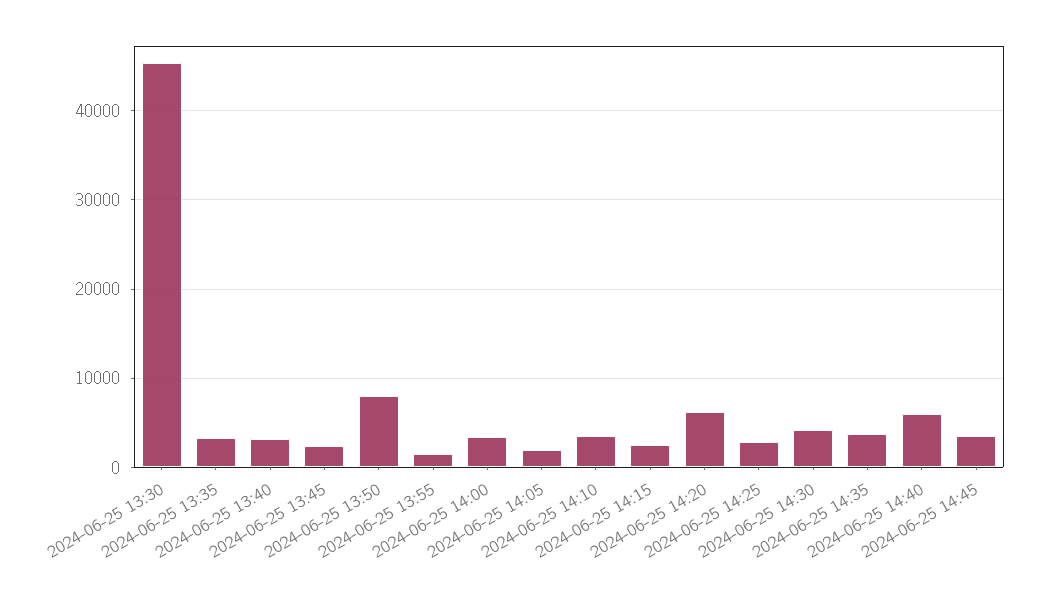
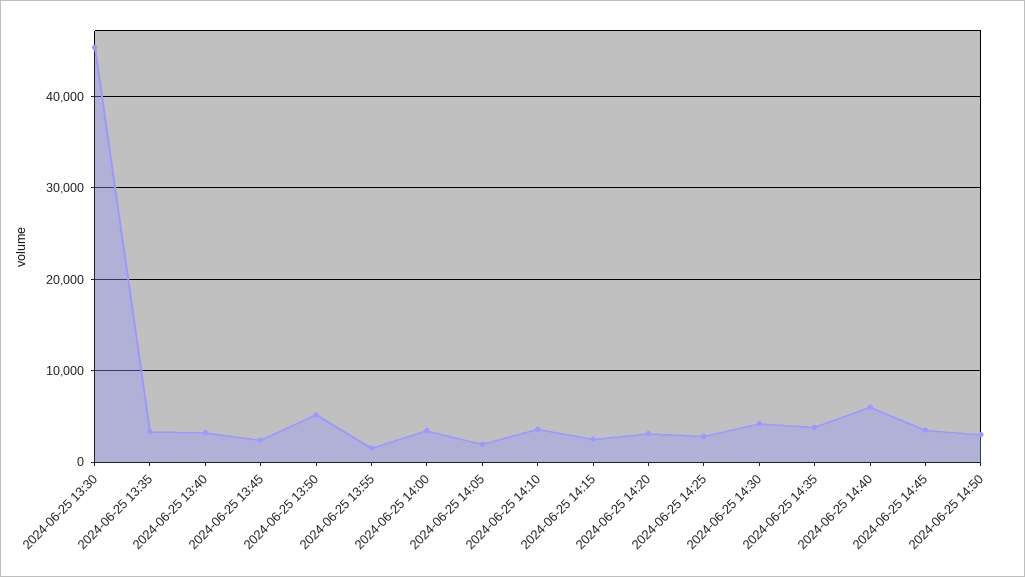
2024-06-25 13:50: 8000 -> 5000
2024-06-25 14:20: 6000 -> 3000
2024-06-25 14:50: none -> 3000

